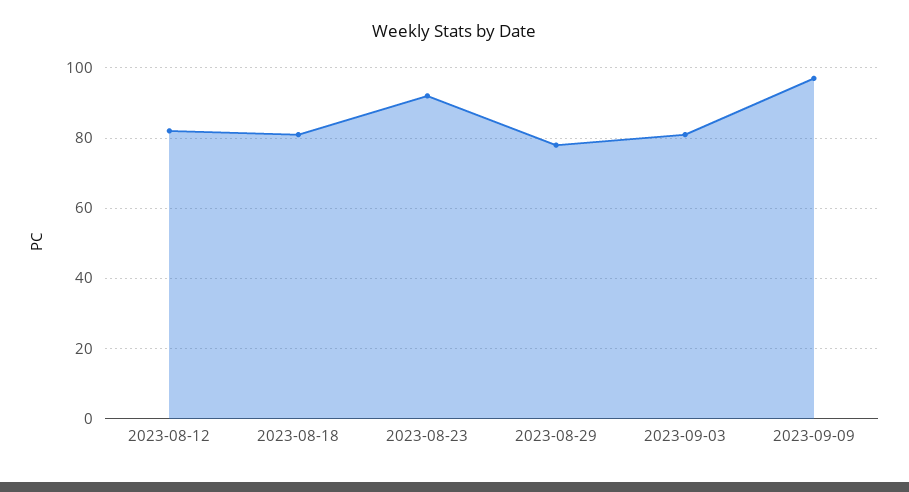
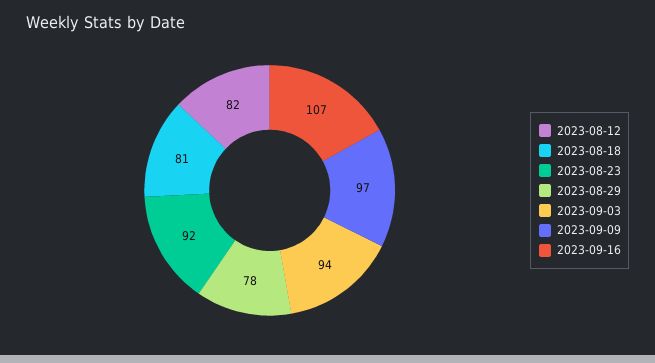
2023-09-03: 80 -> 94
2023-09-16: none -> 107

